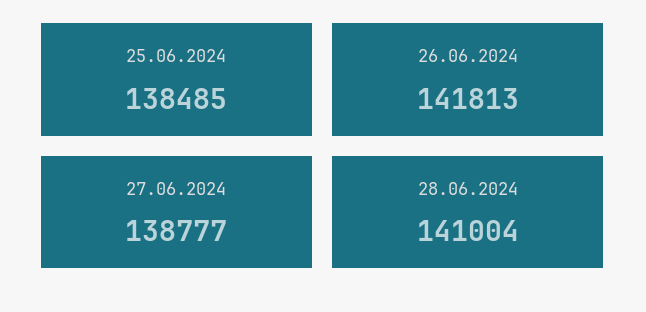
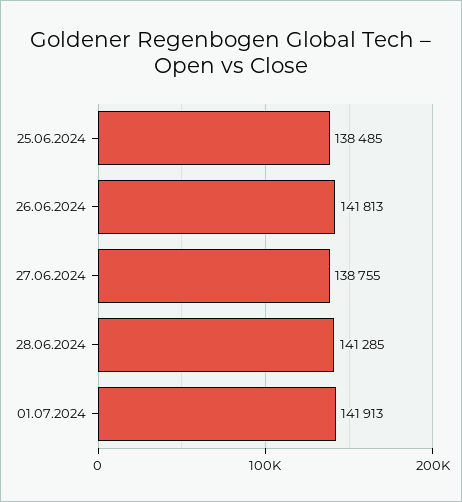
27.06.2024: 138777 -> 138755
28.06.2024: 141004 -> 141285
01.07.2024: none -> 141913

